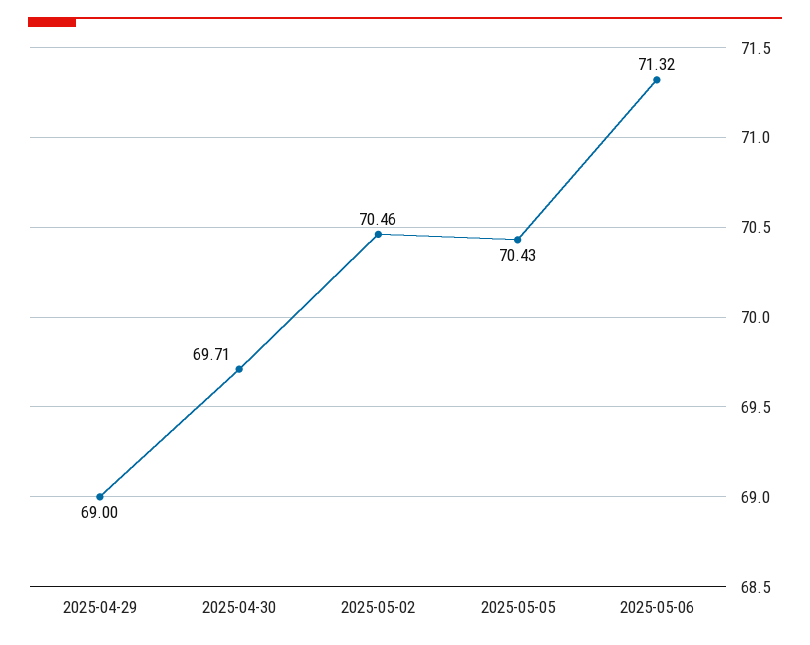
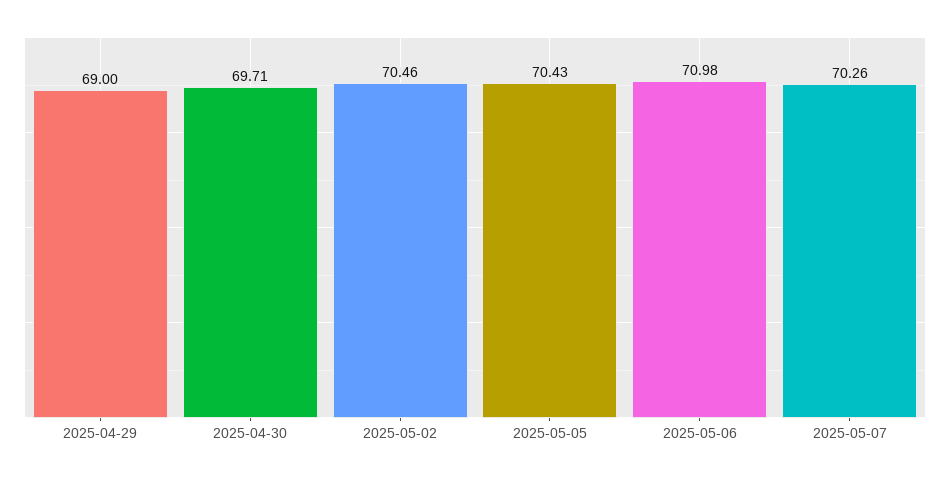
2025-05-06: 71.32 -> 70.98
2025-05-07: none -> 70.26

